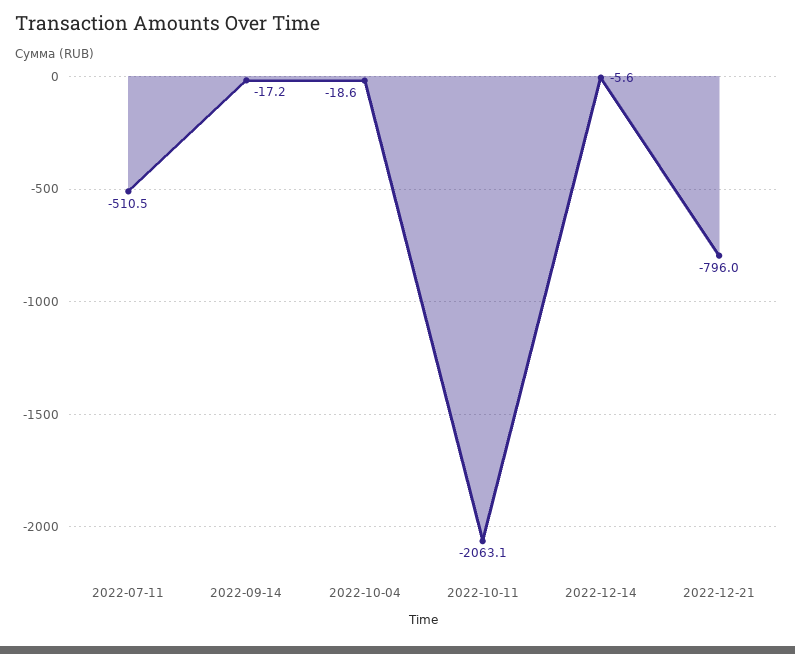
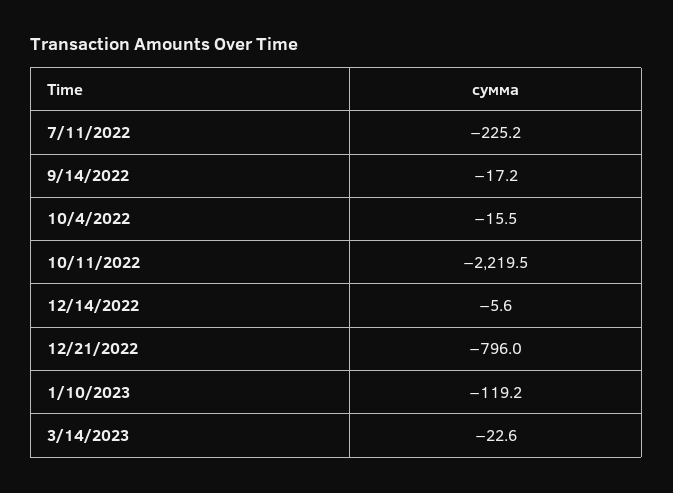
2022-07-11: -510.5 -> -225.2
2022-10-04: -18.6 -> -15.5
2022-10-11: -2063.1 -> -2219.5
1/10/2023: none -> -119.2
3/14/2023: none -> -22.6

